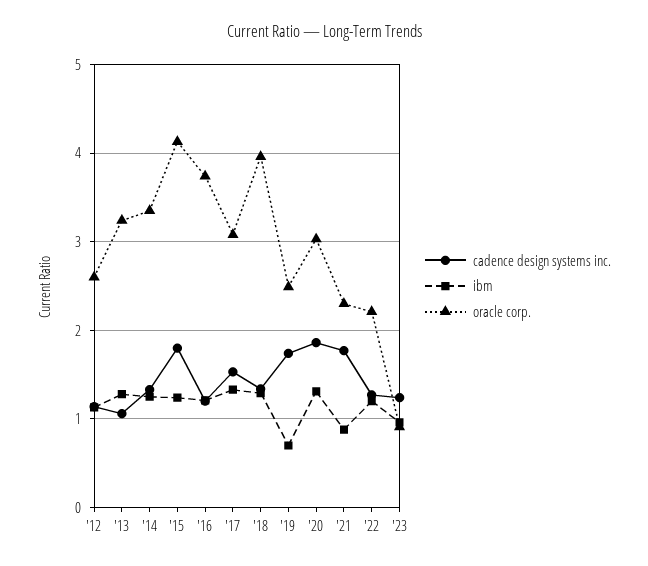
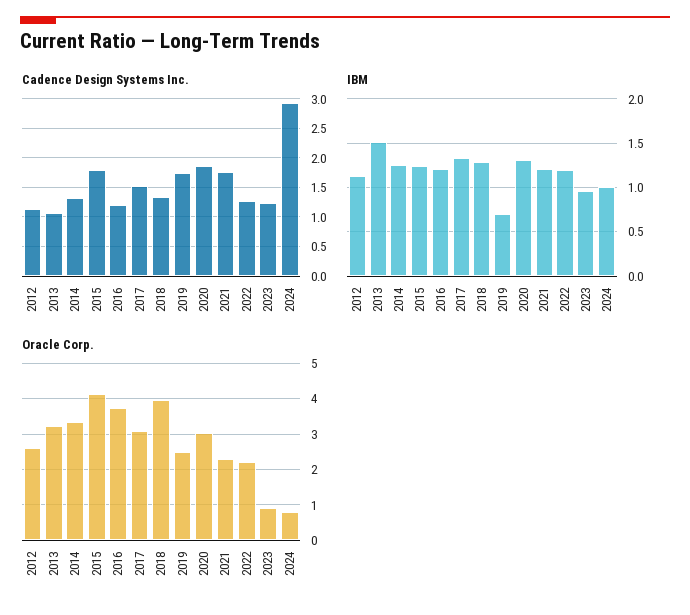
ibm, '13: 1.3 -> 1.5
ibm, '21: 0.9 -> 1.2
cadence design systems inc., 2024: none -> 3
ibm, 2024: none -> 1
oracle corp., 2024: none -> 0.8

